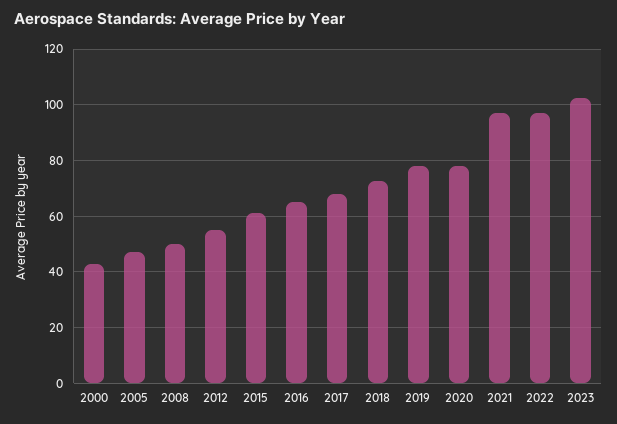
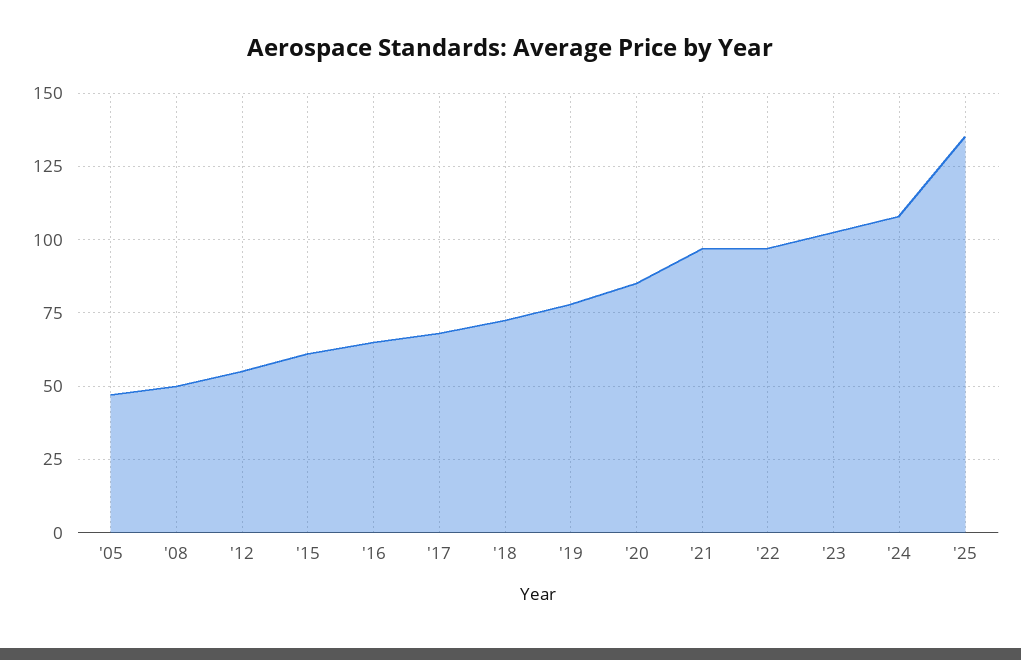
2000: 42.5 -> none
2020: 77.5 -> 85
'24: none -> 107.5
'25: none -> 135

